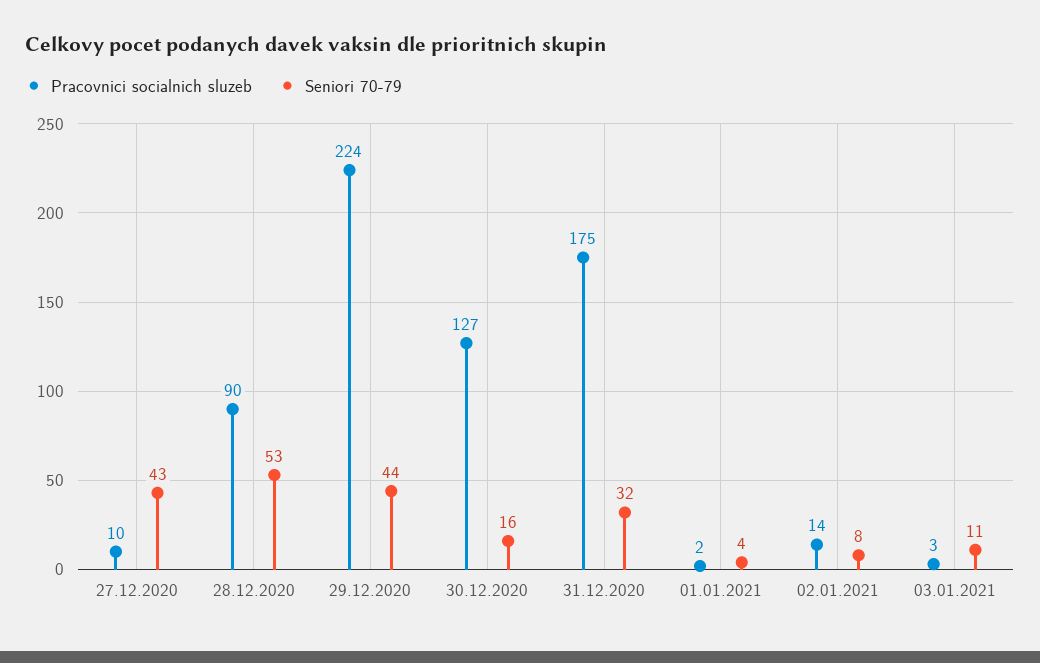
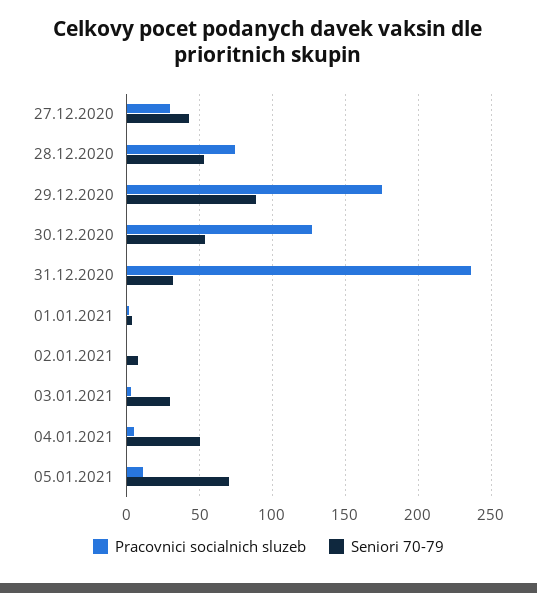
Pracovnici socialnich sluzeb, 27.12.2020: 10 -> 30
Pracovnici socialnich sluzeb, 28.12.2020: 90 -> 75
Pracovnici socialnich sluzeb, 29.12.2020: 224 -> 175
Seniori 70-79, 29.12.2020: 44 -> 90
Seniori 70-79, 30.12.2020: 16 -> 55
Pracovnici socialnich sluzeb, 31.12.2020: 175 -> 235
Pracovnici socialnich sluzeb, 02.01.2021: 14 -> 0
Seniori 70-79, 03.01.2021: 11 -> 30
Pracovnici socialnich sluzeb, 04.01.2021: none -> 5
Seniori 70-79, 04.01.2021: none -> 50
Pracovnici socialnich sluzeb, 05.01.2021: none -> 10
Seniori 70-79, 05.01.2021: none -> 70

